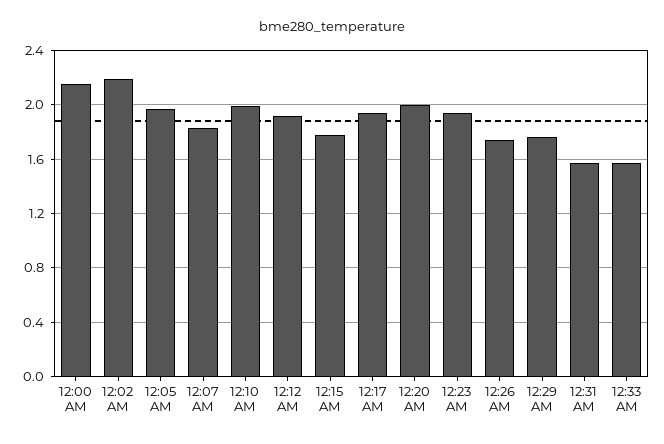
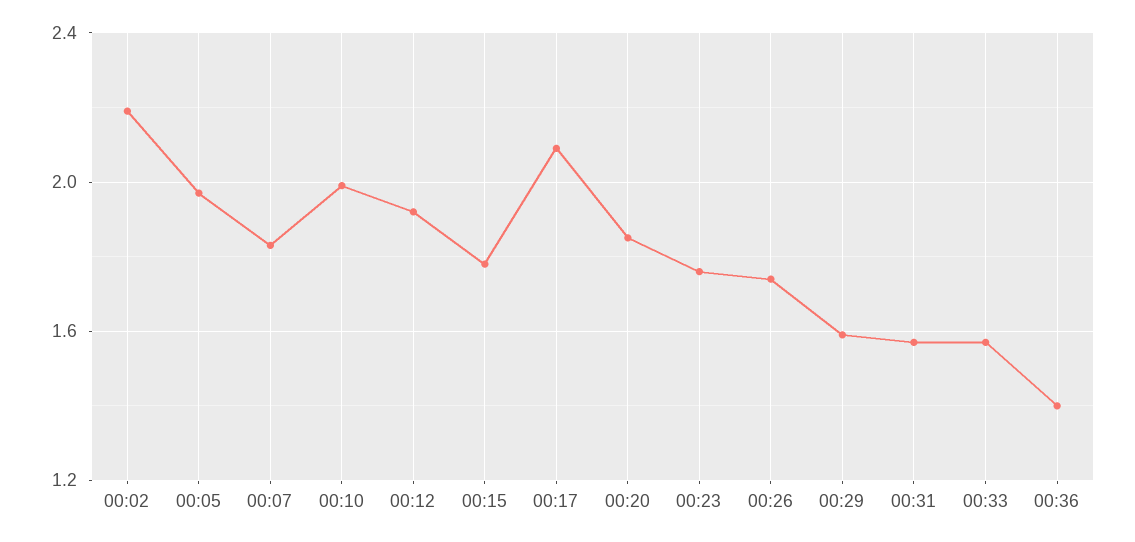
12:00 AM: 2.15 -> none
12:17 AM: 1.95 -> 2.1
12:20 AM: 2 -> 1.85
12:23 AM: 1.95 -> 1.75
12:29 AM: 1.75 -> 1.6
00:36: none -> 1.4

